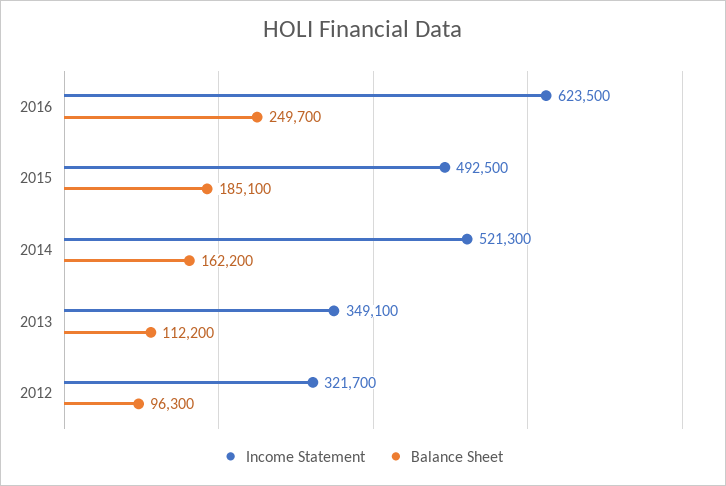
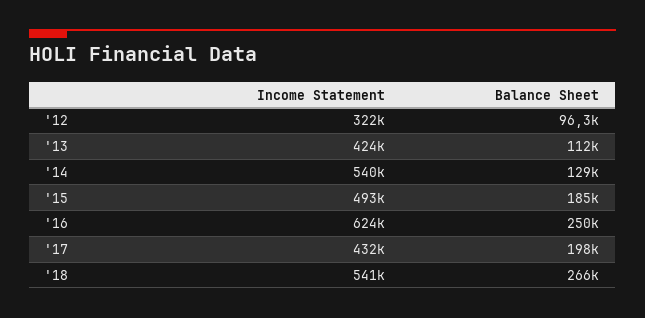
Income Statement, 2014: 521300 -> 540000
Balance Sheet, 2014: 162200 -> 129000
Income Statement, 2013: 349100 -> 424000
Income Statement, '17: none -> 432000
Balance Sheet, '17: none -> 198000
Income Statement, '18: none -> 541000
Balance Sheet, '18: none -> 266000

